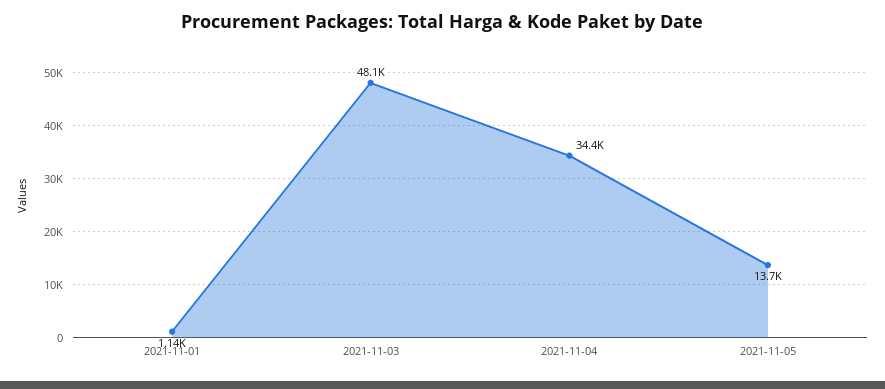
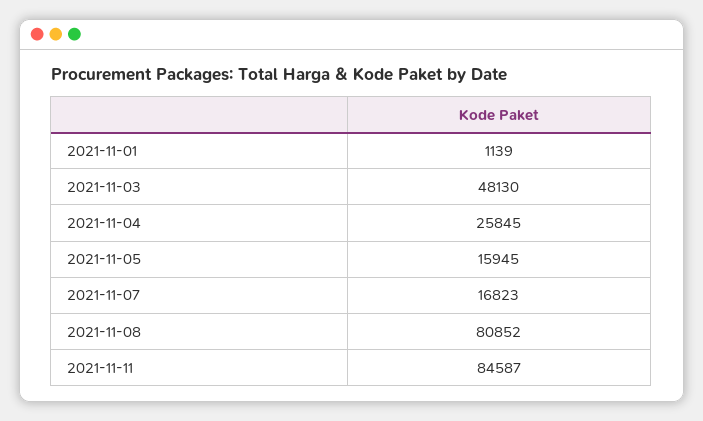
2021-11-04: 34400 -> 25845
2021-11-05: 13700 -> 15945
2021-11-07: none -> 16823
2021-11-08: none -> 80852
2021-11-11: none -> 84587

